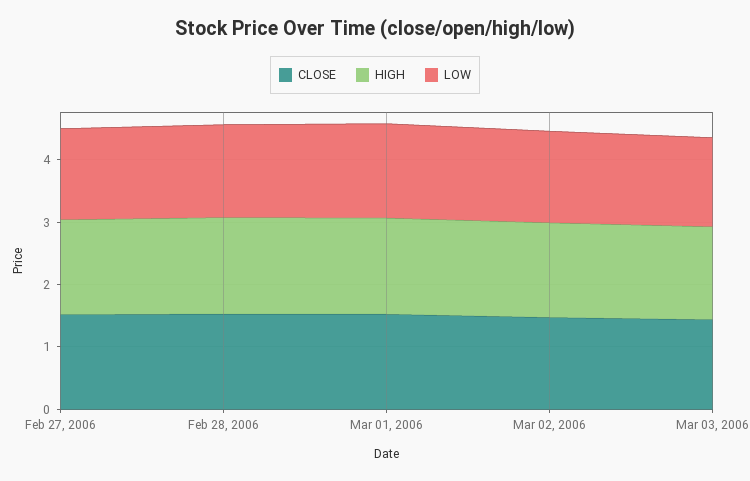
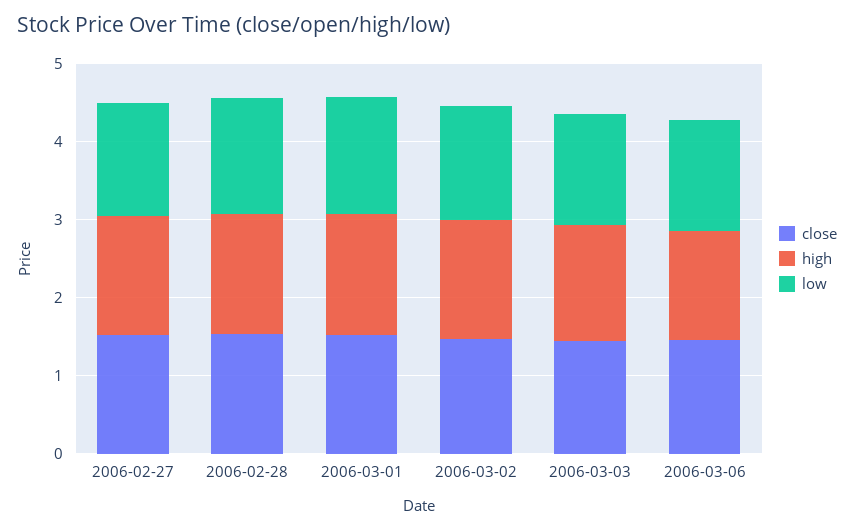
CLOSE, 2006-03-06: none -> 1.4
HIGH, 2006-03-06: none -> 1.4
LOW, 2006-03-06: none -> 1.4

